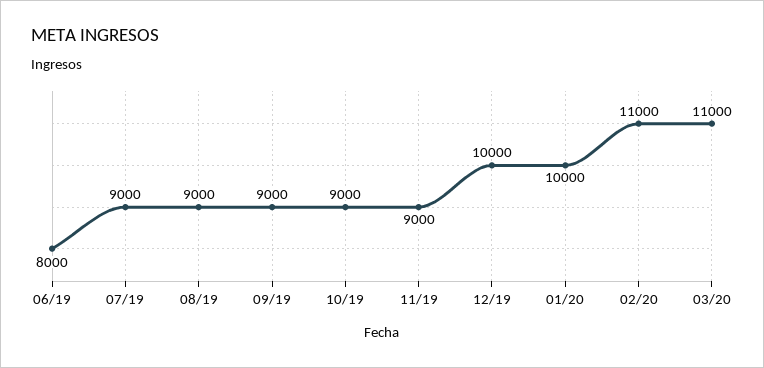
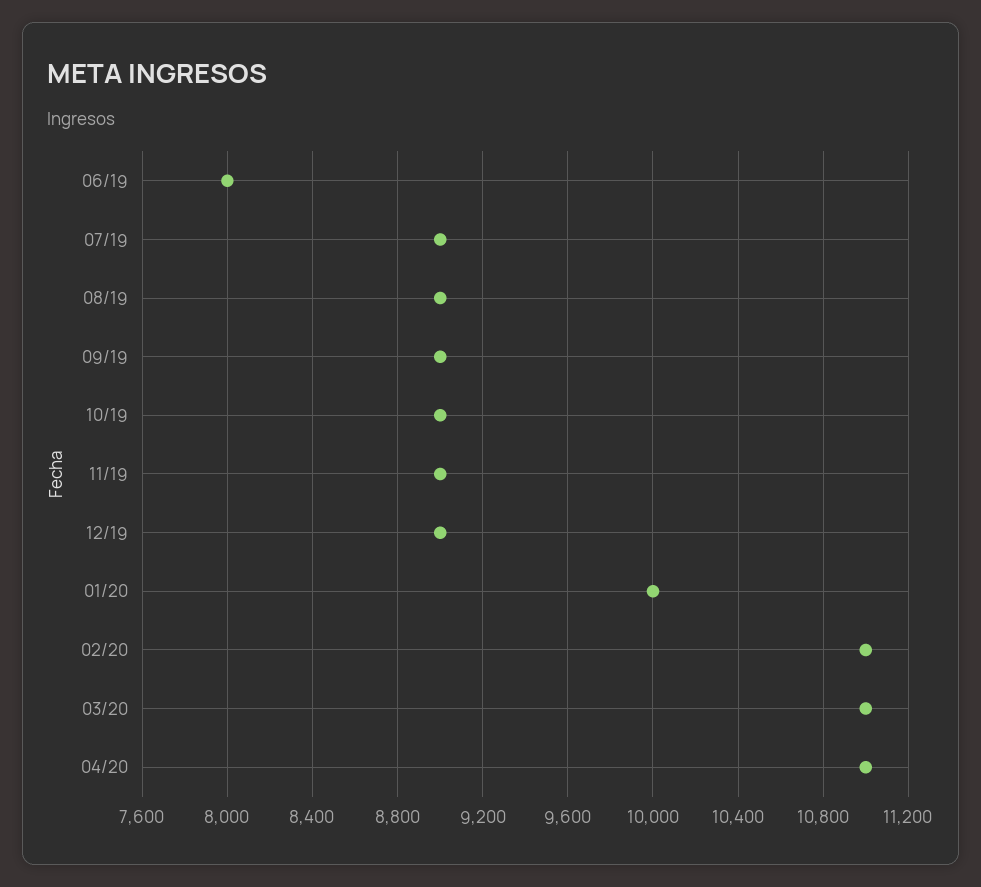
12/19: 10000 -> 9000
04/20: none -> 11000

